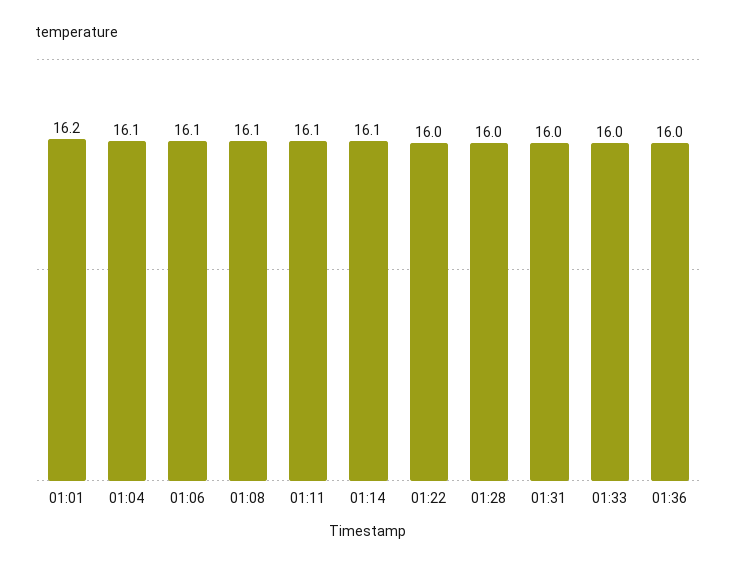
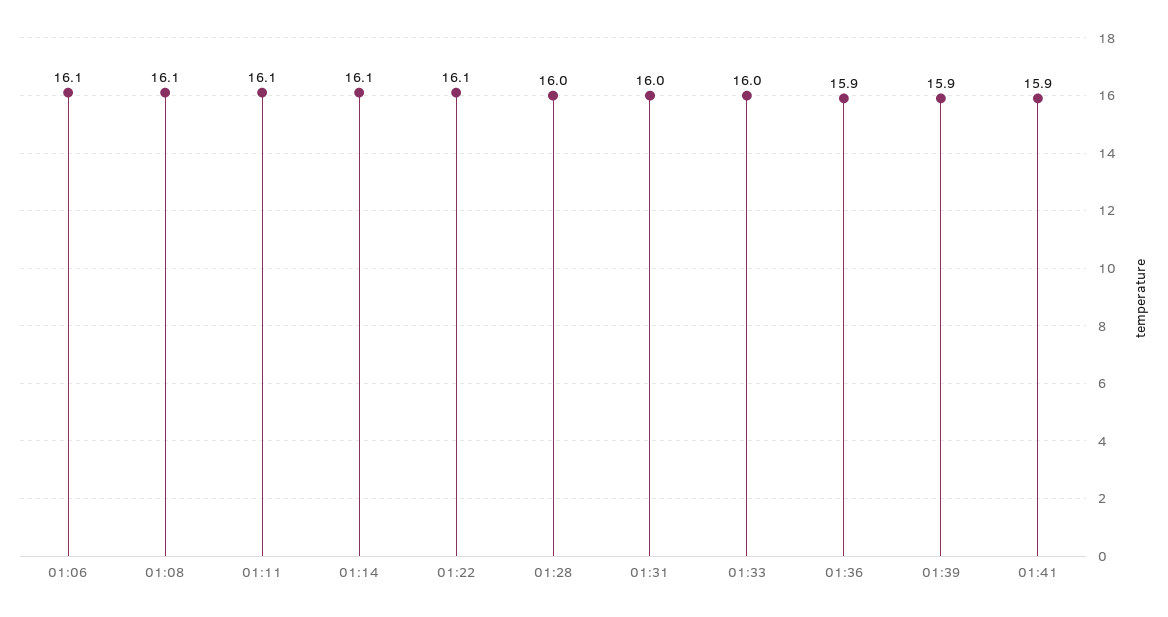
01:01: 16.2 -> none
01:04: 16.1 -> none
01:22: 16 -> 16.1
01:36: 16 -> 15.9
01:39: none -> 15.9
01:41: none -> 15.9

